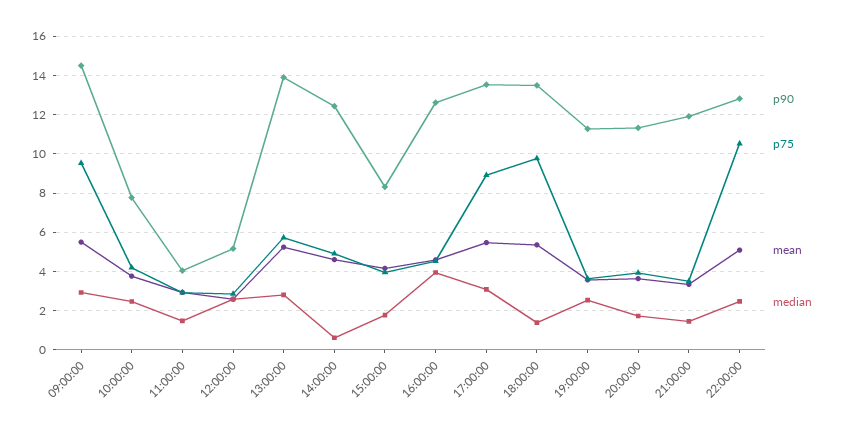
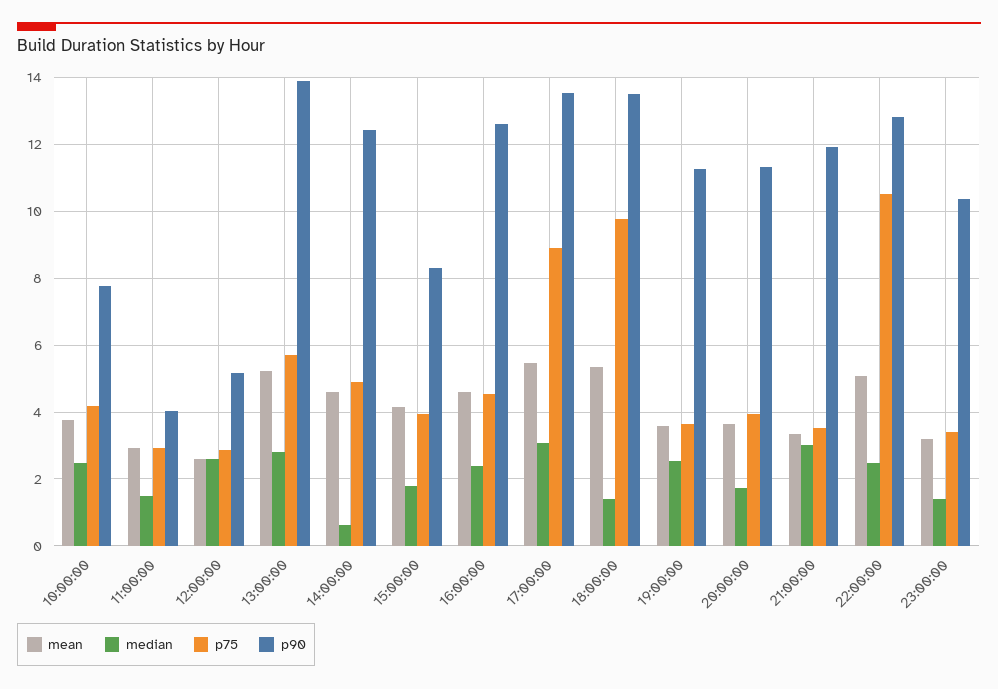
p90, 09:00:00: 14.5 -> none
p75, 09:00:00: 9.5 -> none
mean, 09:00:00: 5.5 -> none
median, 09:00:00: 3 -> none
median, 16:00:00: 4 -> 2.4
median, 21:00:00: 1.5 -> 3
mean, 23:00:00: none -> 3.2
median, 23:00:00: none -> 1.4
p75, 23:00:00: none -> 3.4
p90, 23:00:00: none -> 10.4

